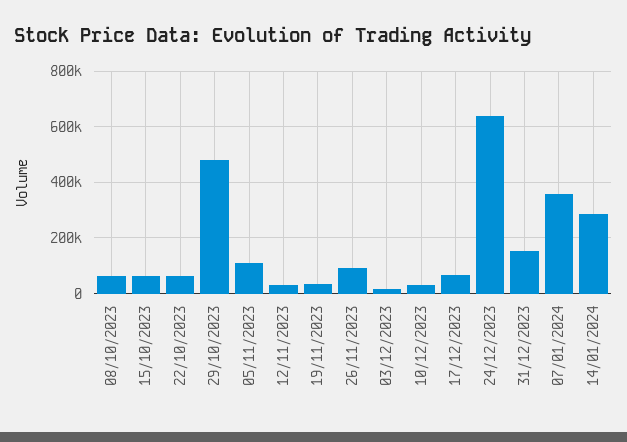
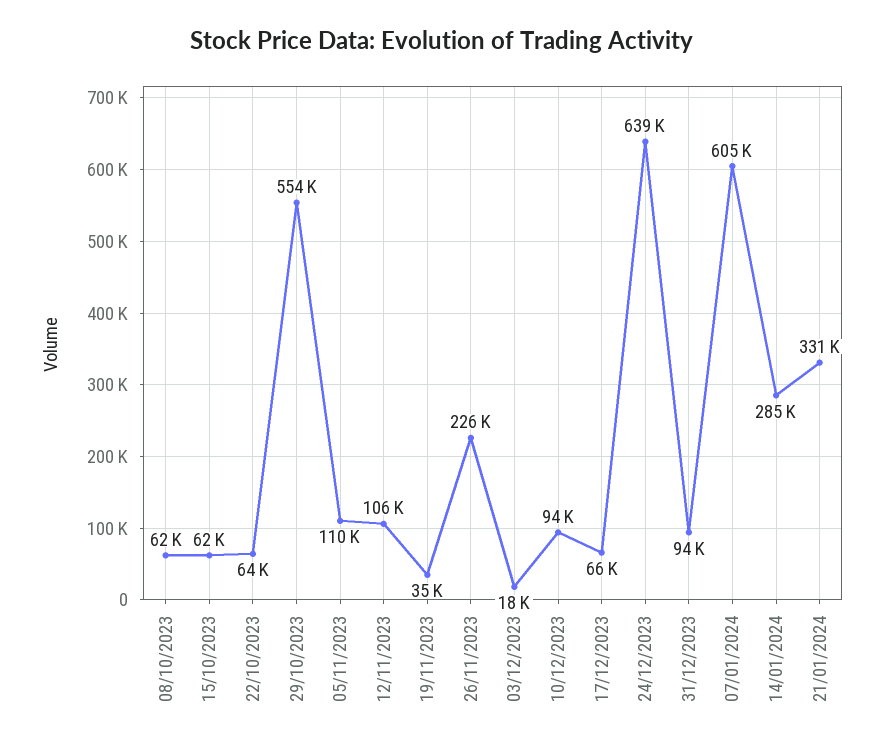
29/10/2023: 475000 -> 554000
12/11/2023: 25000 -> 106000
26/11/2023: 100000 -> 226000
10/12/2023: 25000 -> 94000
31/12/2023: 150000 -> 94000
07/01/2024: 350000 -> 605000
21/01/2024: none -> 331000

